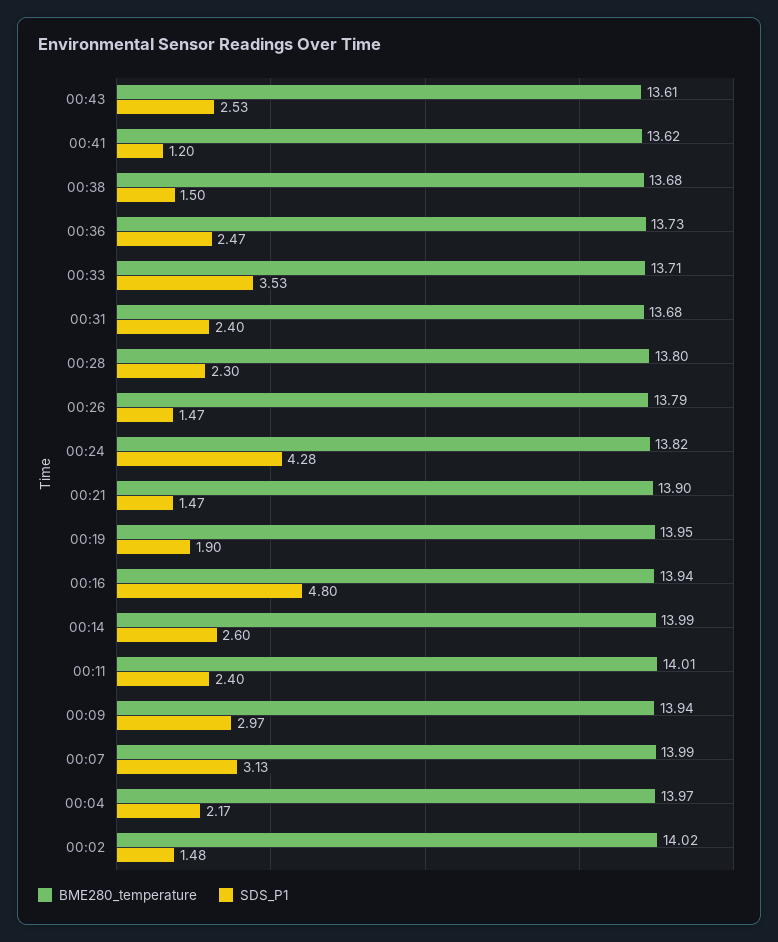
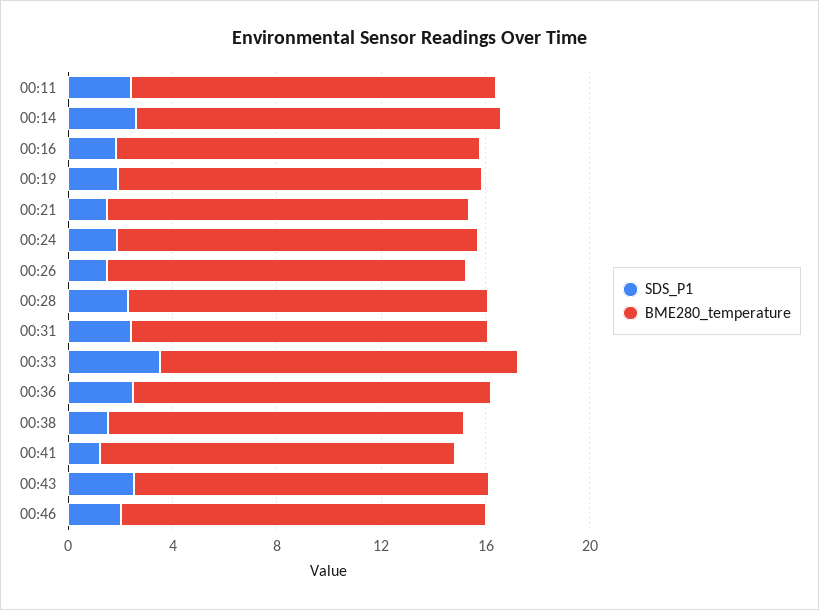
SDS_P1, 00:24: 4.28 -> 2
SDS_P1, 00:16: 4.8 -> 2
BME280_temperature, 00:09: 13.94 -> none
SDS_P1, 00:09: 2.97 -> none
BME280_temperature, 00:07: 13.99 -> none
SDS_P1, 00:07: 3.13 -> none
BME280_temperature, 00:04: 13.97 -> none
SDS_P1, 00:04: 2.17 -> none
BME280_temperature, 00:02: 14.02 -> none
SDS_P1, 00:02: 1.48 -> none
SDS_P1, 00:46: none -> 2
BME280_temperature, 00:46: none -> 14

